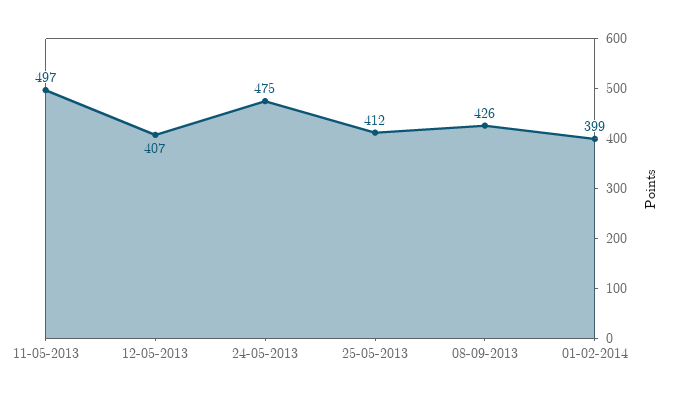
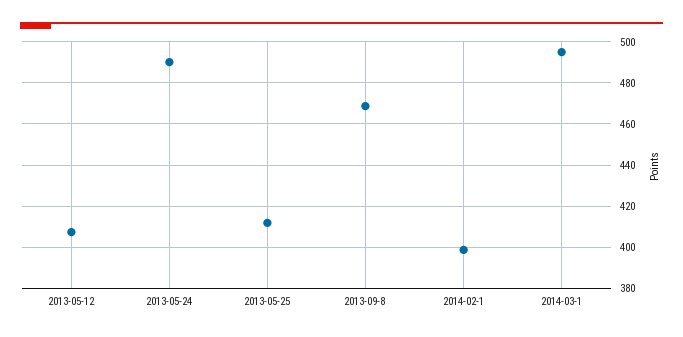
11-05-2013: 497 -> none
24-05-2013: 475 -> 490
08-09-2013: 426 -> 470
2014-03-1: none -> 495

